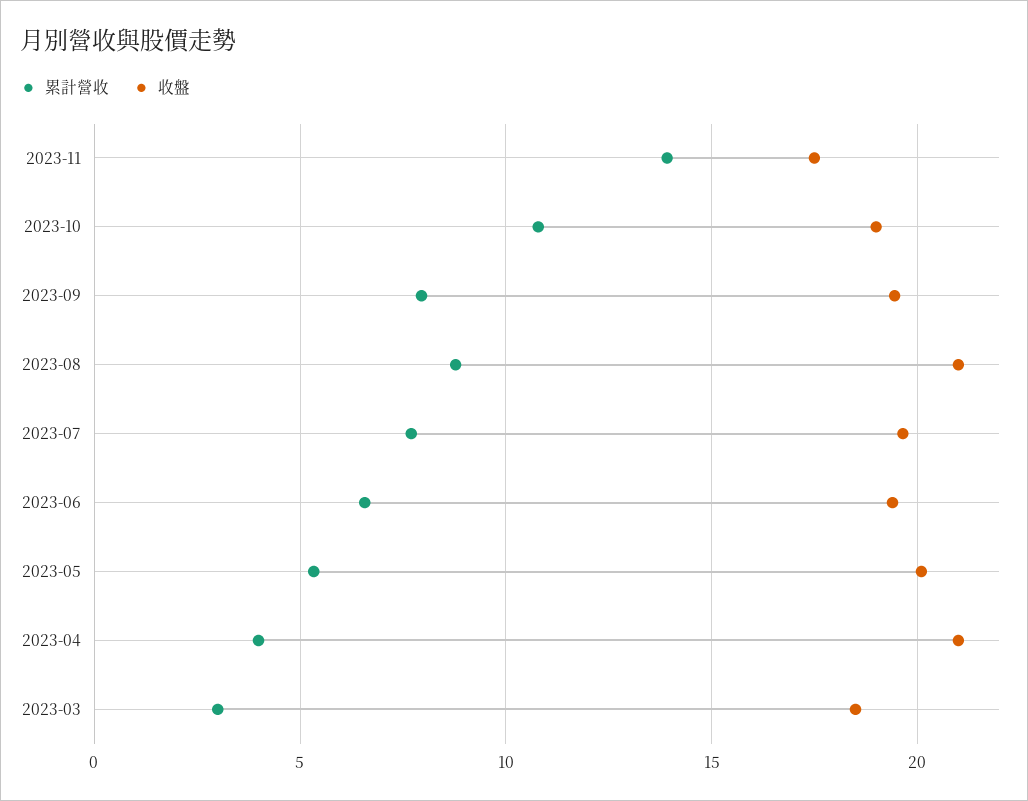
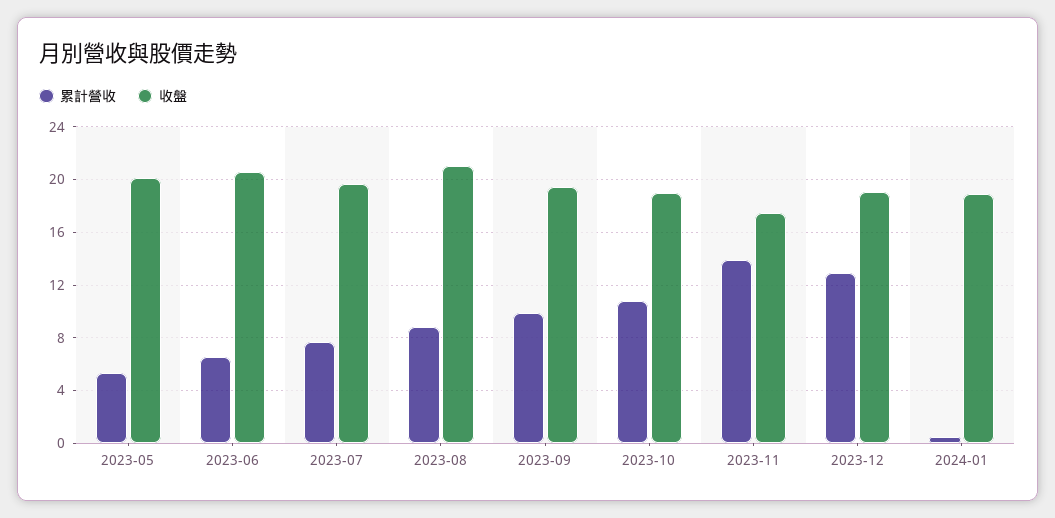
累計營收, 2023-09: 8 -> 10
收盤, 2023-06: 19.5 -> 20.5
累計營收, 2023-04: 4 -> none
收盤, 2023-04: 21 -> none
累計營收, 2023-03: 3 -> none
收盤, 2023-03: 18.5 -> none
累計營收, 2023-12: none -> 13
收盤, 2023-12: none -> 19
累計營收, 2024-01: none -> 0.5
收盤, 2024-01: none -> 19

